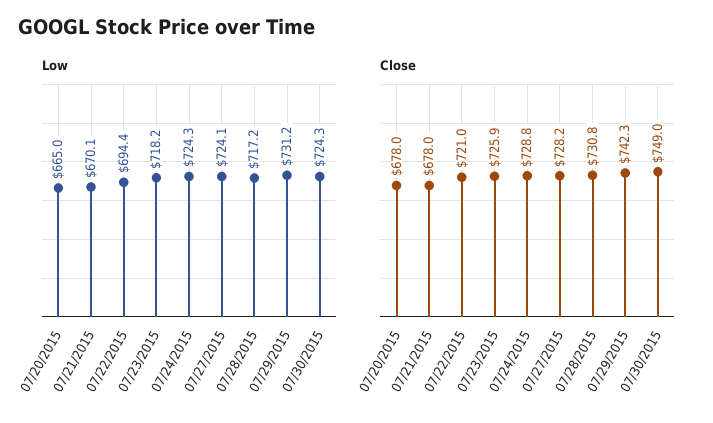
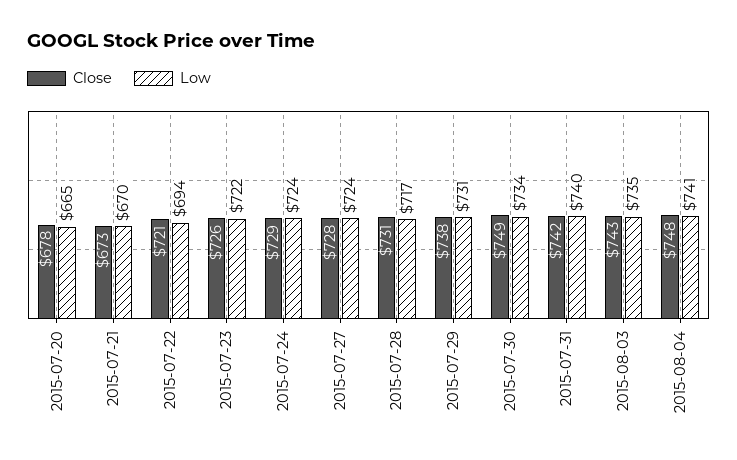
Low, 07/23/2015: 718.2 -> 722
Low, 07/30/2015: 724.3 -> 734
Close, 07/21/2015: 678 -> 673
Close, 07/29/2015: 742.3 -> 738
Close, 2015-07-31: none -> 742
Low, 2015-07-31: none -> 740
Close, 2015-08-03: none -> 743
Low, 2015-08-03: none -> 735
Close, 2015-08-04: none -> 748
Low, 2015-08-04: none -> 741

